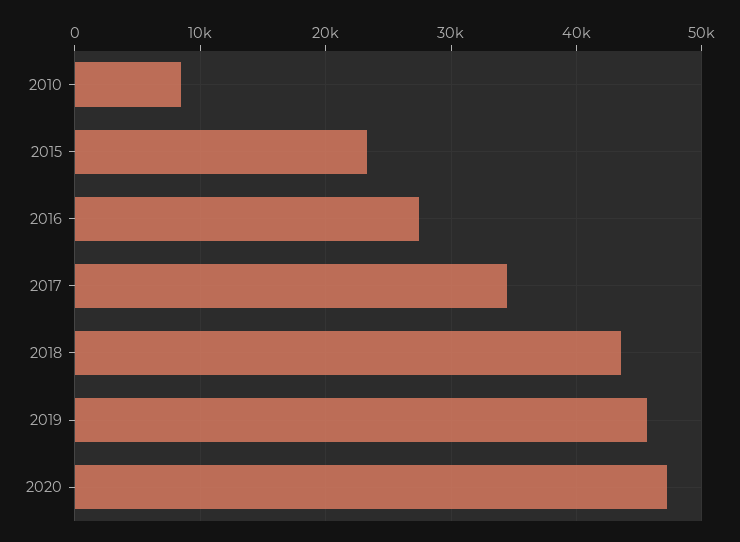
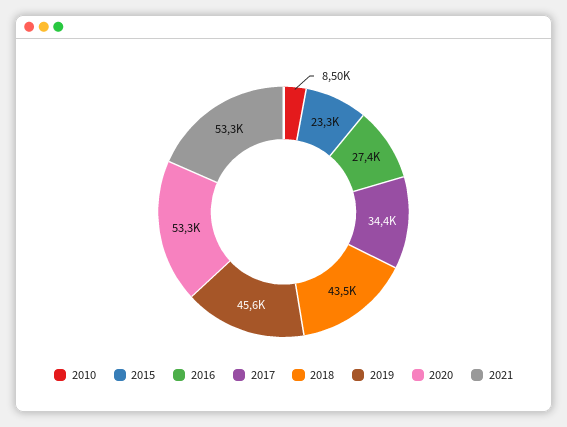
2020: 47000 -> 53300
2021: none -> 53300

